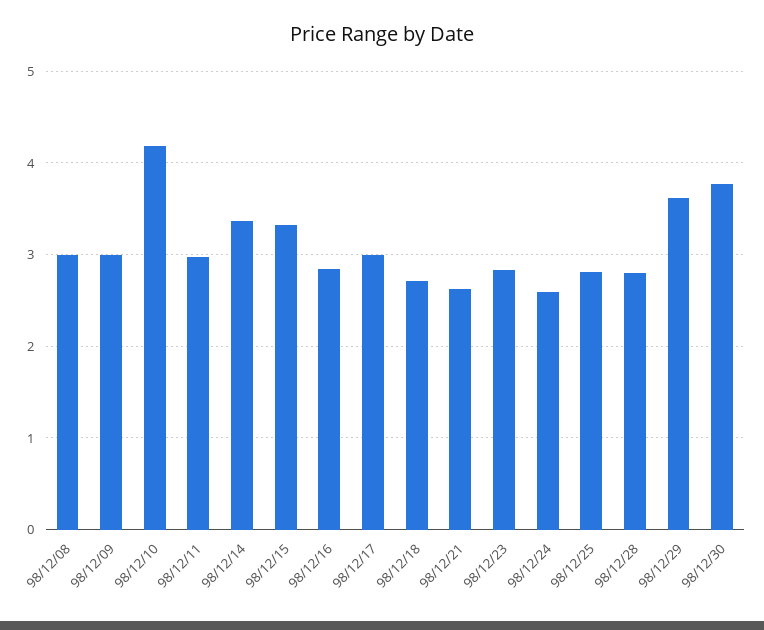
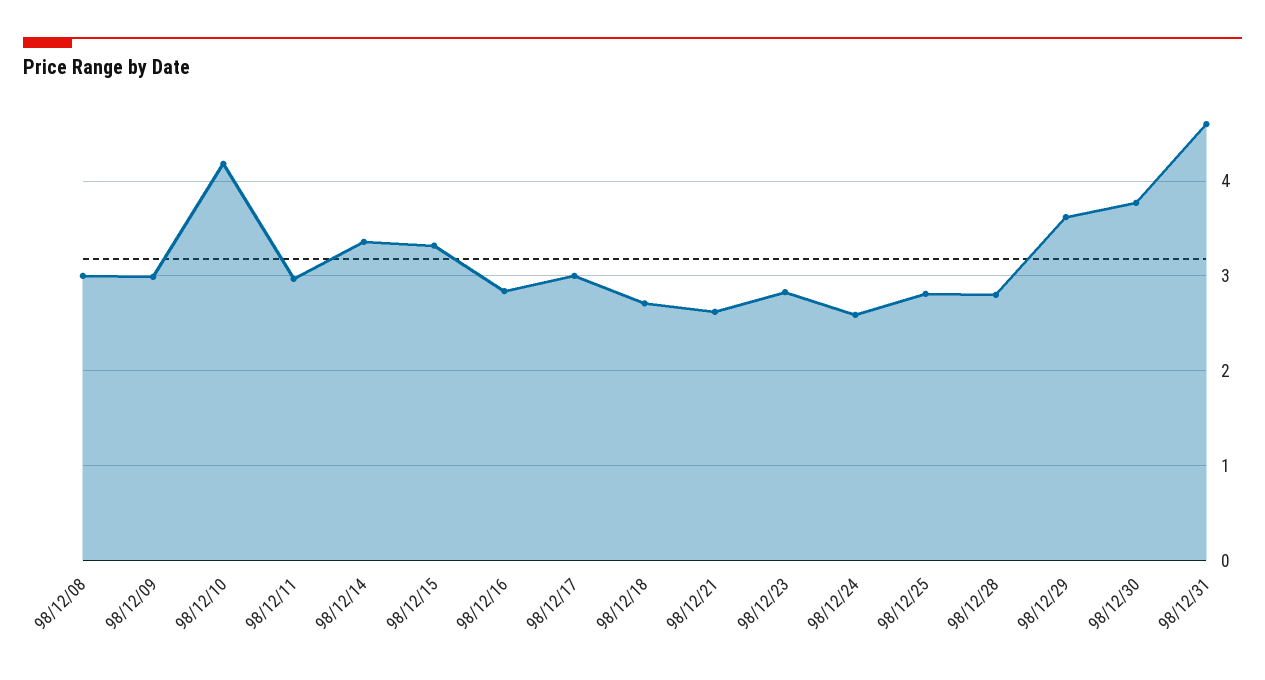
98/12/31: none -> 4.6

